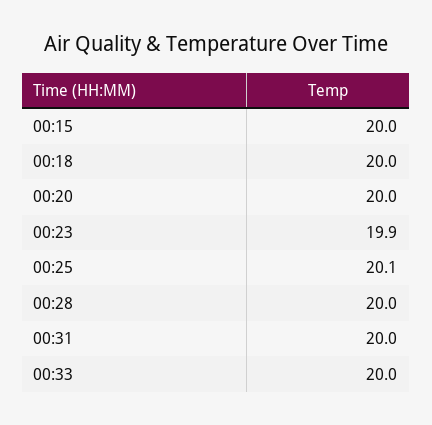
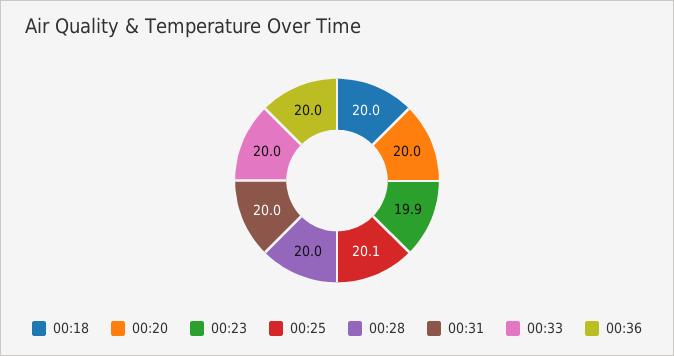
00:15: 20 -> none
00:36: none -> 20

